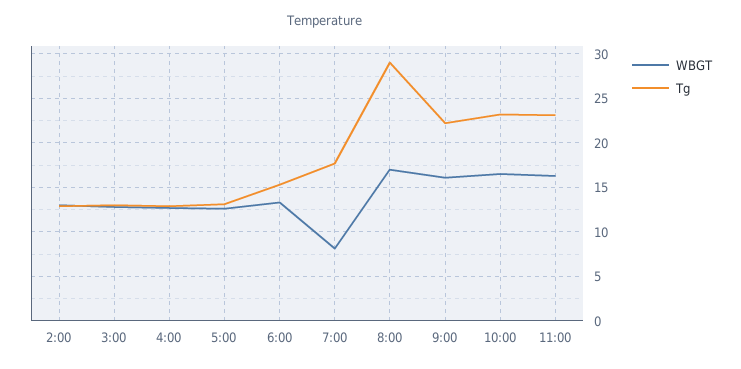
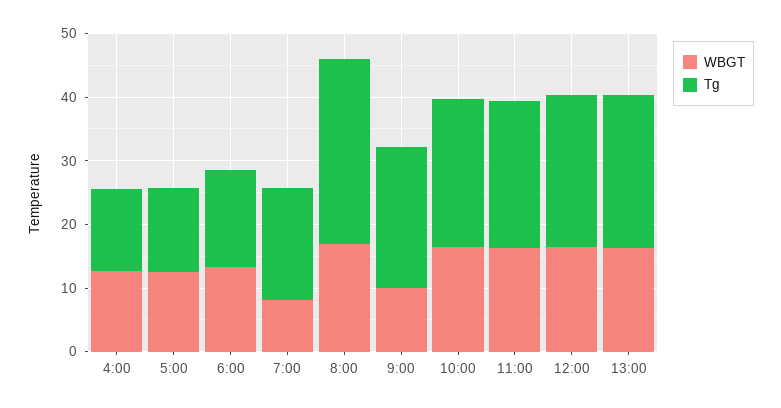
WBGT, 2:00: 13 -> none
Tg, 2:00: 13 -> none
WBGT, 3:00: 13 -> none
Tg, 3:00: 13 -> none
WBGT, 9:00: 16 -> 10
WBGT, 12:00: none -> 16
Tg, 12:00: none -> 24
WBGT, 13:00: none -> 16
Tg, 13:00: none -> 24

